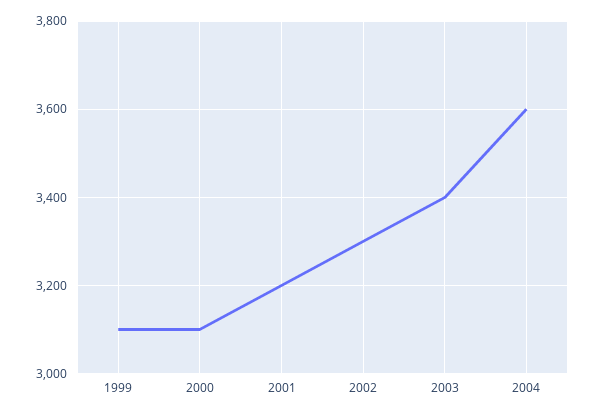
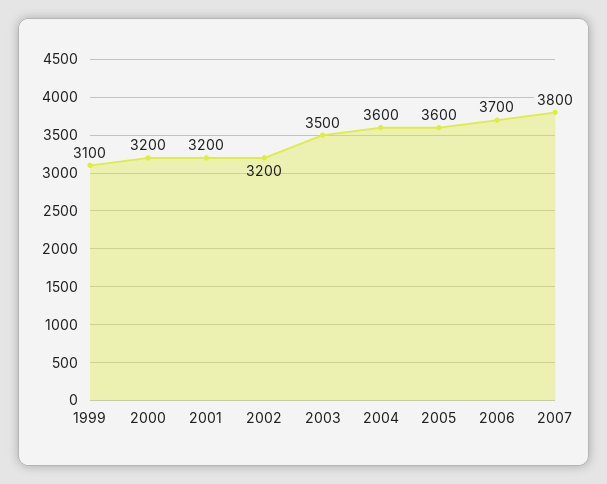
2000: 3100 -> 3200
2002: 3300 -> 3200
2003: 3400 -> 3500
2005: none -> 3600
2006: none -> 3700
2007: none -> 3800

